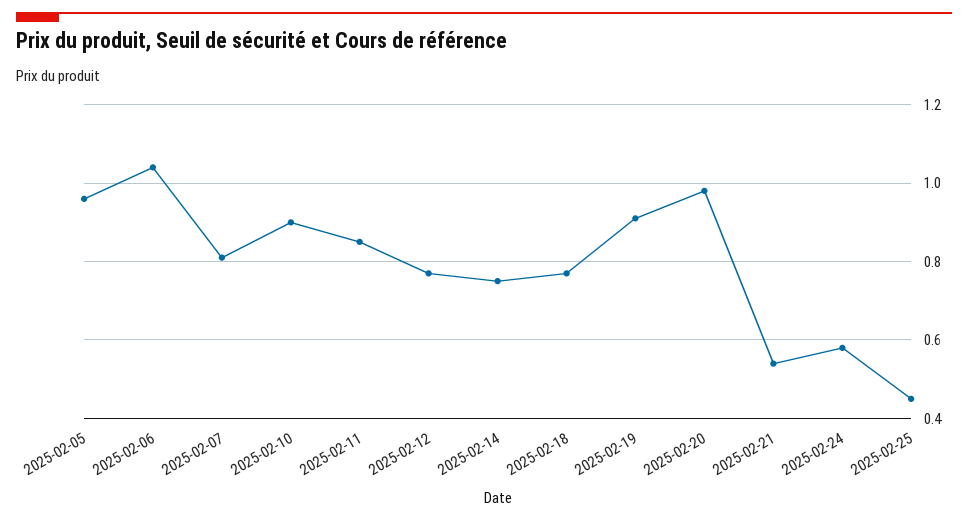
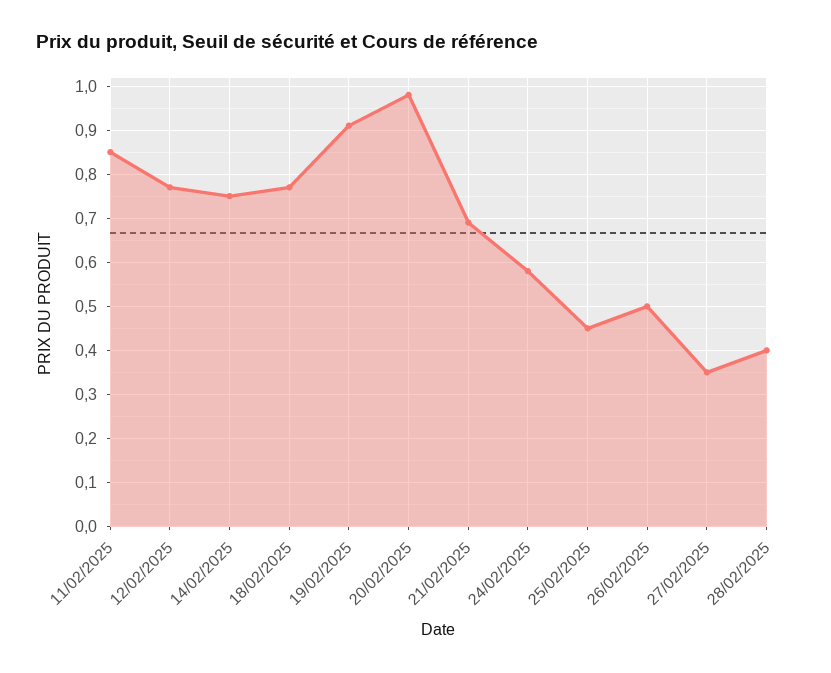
2025-02-05: 0.95 -> none
2025-02-06: 1.05 -> none
2025-02-07: 0.8 -> none
2025-02-10: 0.9 -> none
2025-02-21: 0.55 -> 0.7
26/02/2025: none -> 0.5
27/02/2025: none -> 0.35
28/02/2025: none -> 0.4

